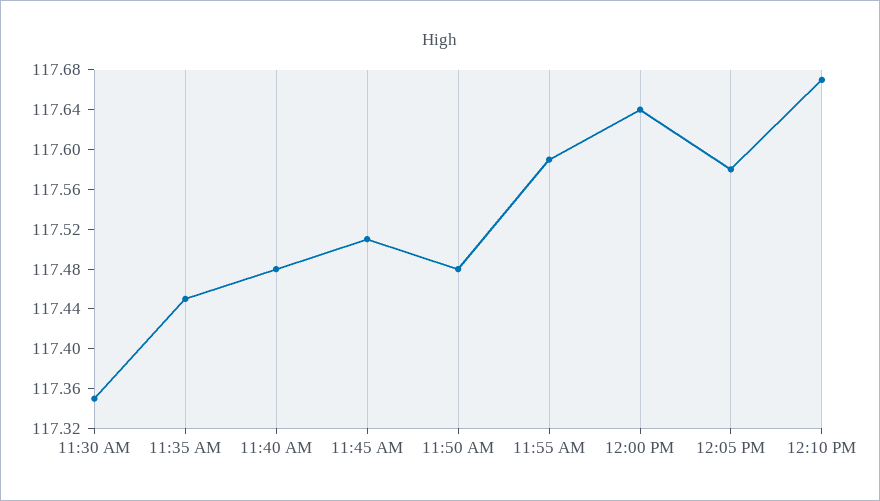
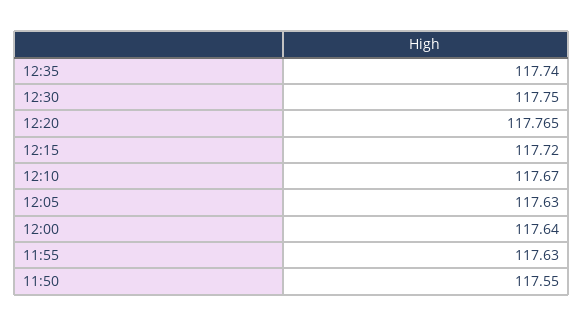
11:30 AM: 117.35 -> none
11:35 AM: 117.45 -> none
11:40 AM: 117.48 -> none
11:45 AM: 117.51 -> none
11:50 AM: 117.48 -> 117.55
11:55 AM: 117.59 -> 117.63
12:05 PM: 117.58 -> 117.63
12:35: none -> 117.74
12:30: none -> 117.75
12:20: none -> 117.765
12:15: none -> 117.72

